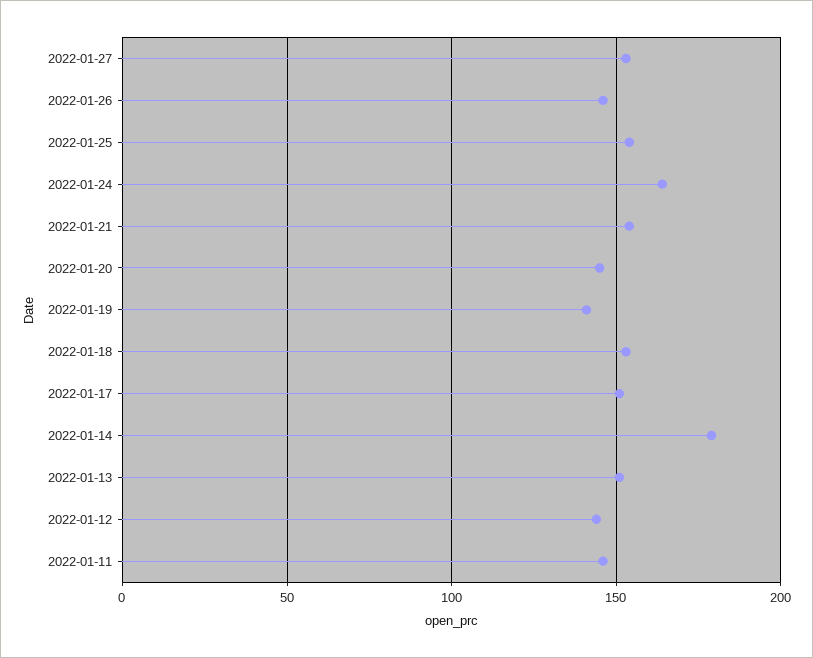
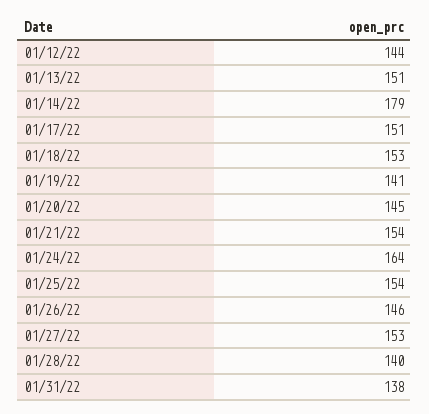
2022-01-11: 145 -> none
01/28/22: none -> 140
01/31/22: none -> 138

